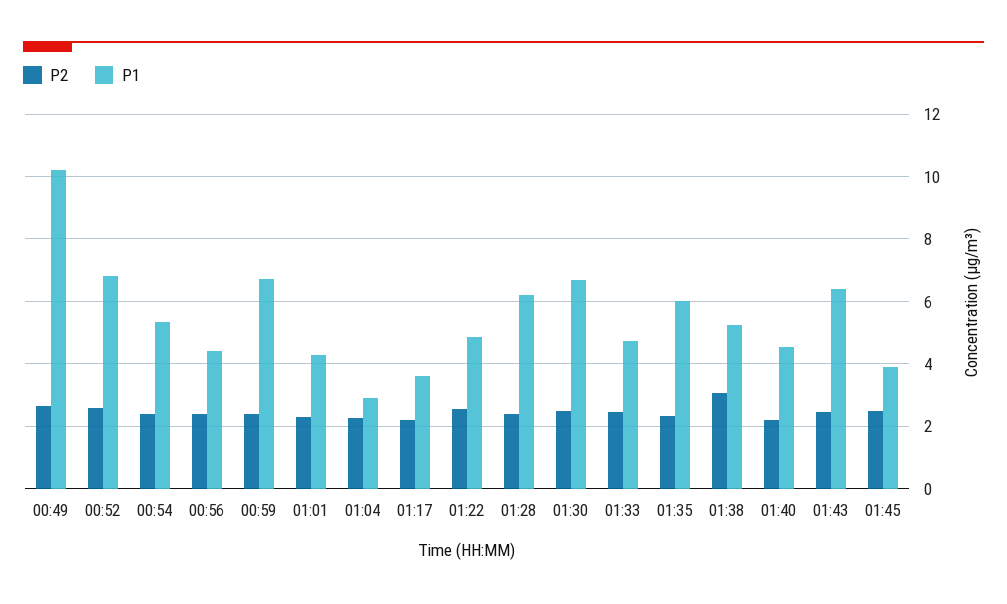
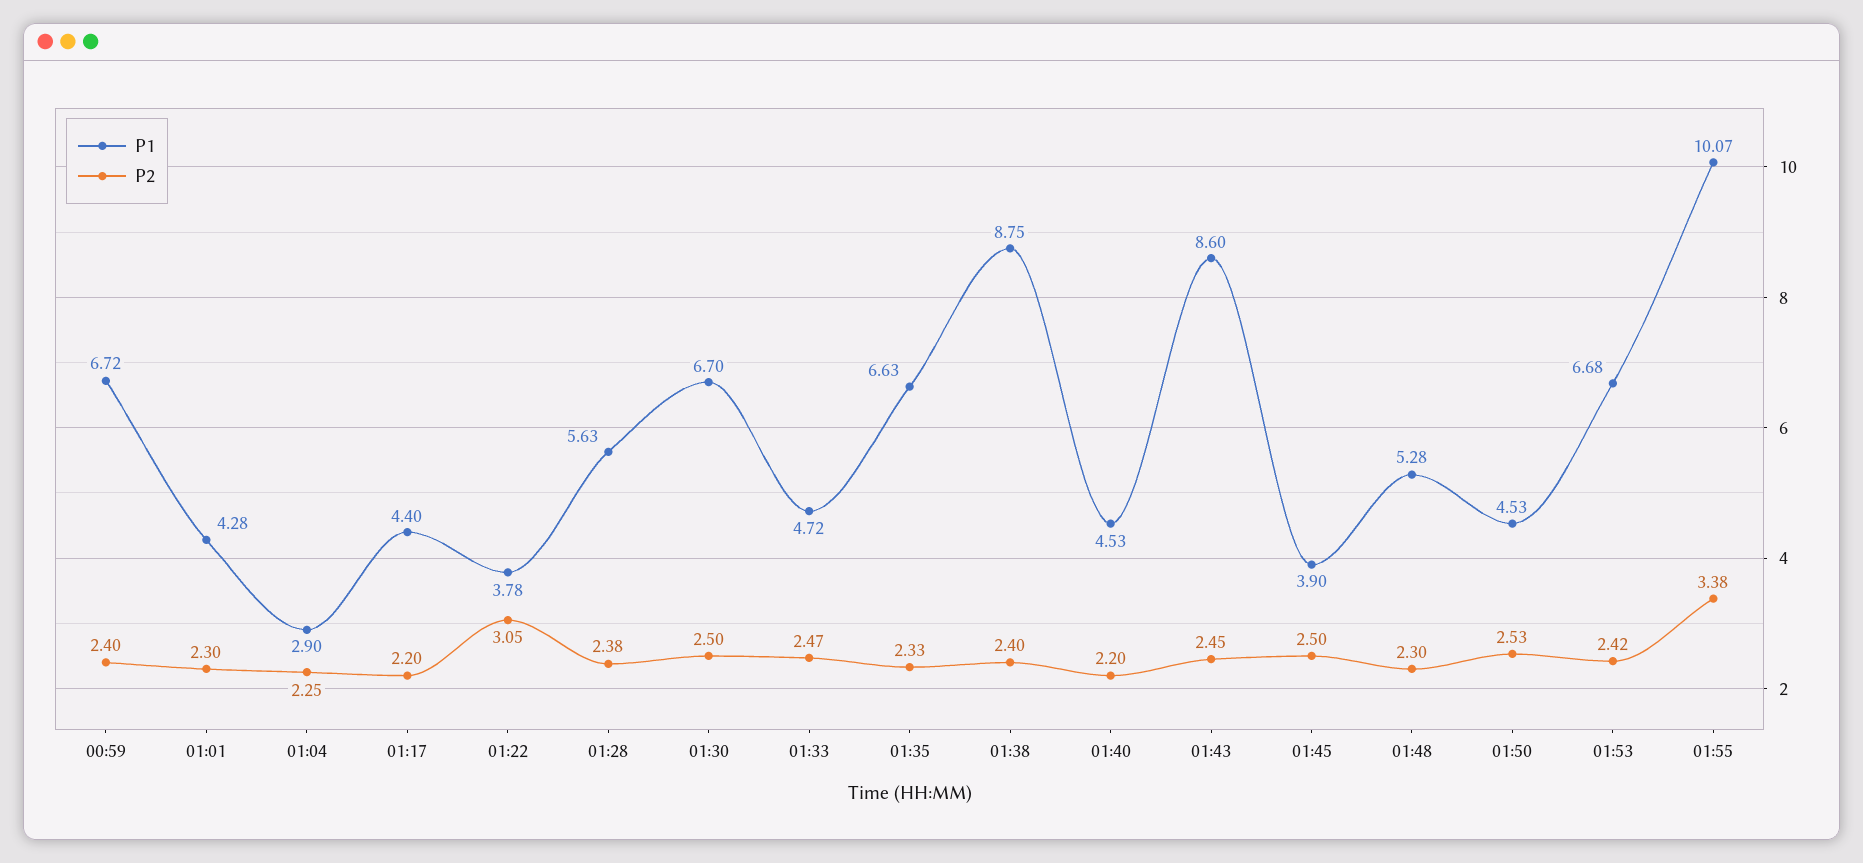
P2, 00:49: 2.6 -> none
P1, 00:49: 10.2 -> none
P2, 00:52: 2.6 -> none
P1, 00:52: 6.8 -> none
P2, 00:54: 2.4 -> none
P1, 00:54: 5.4 -> none
P2, 00:56: 2.4 -> none
P1, 00:56: 4.4 -> none
P1, 01:17: 3.6 -> 4.4
P2, 01:22: 2.6 -> 3.05
P1, 01:22: 4.8 -> 3.78
P1, 01:28: 6.2 -> 5.63
P1, 01:35: 6 -> 6.63
P2, 01:38: 3 -> 2.4
P1, 01:38: 5.2 -> 8.75
P1, 01:43: 6.4 -> 8.6
P1, 01:48: none -> 5.28
P2, 01:48: none -> 2.3
P1, 01:50: none -> 4.53
P2, 01:50: none -> 2.53
P1, 01:53: none -> 6.68
P2, 01:53: none -> 2.42
P1, 01:55: none -> 10.07
P2, 01:55: none -> 3.38

